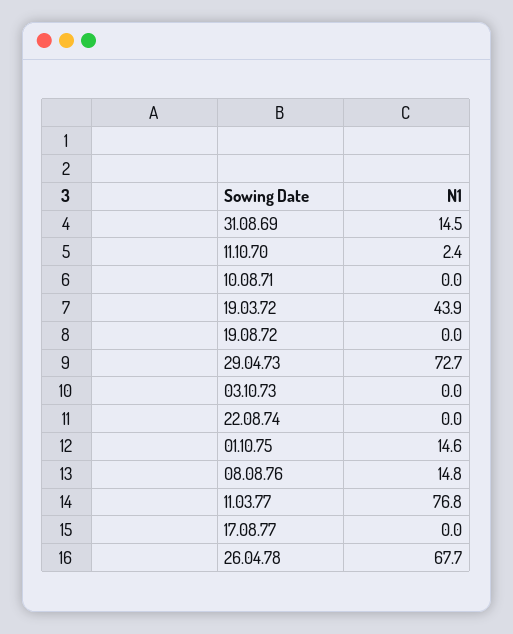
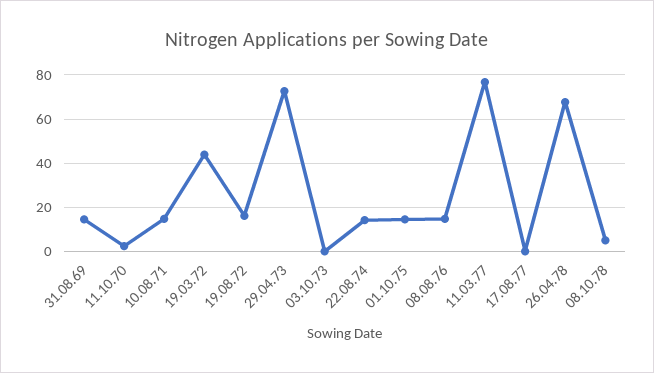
10.08.71: 0 -> 15
19.08.72: 0 -> 15
22.08.74: 0 -> 15
08.10.78: none -> 5

